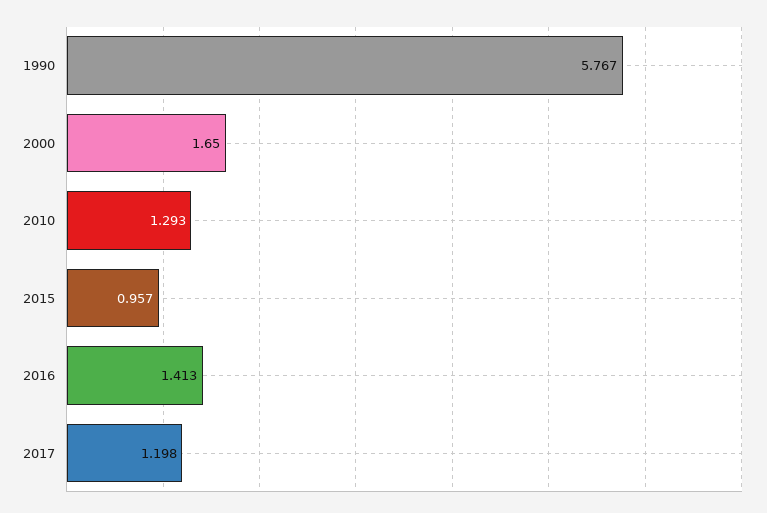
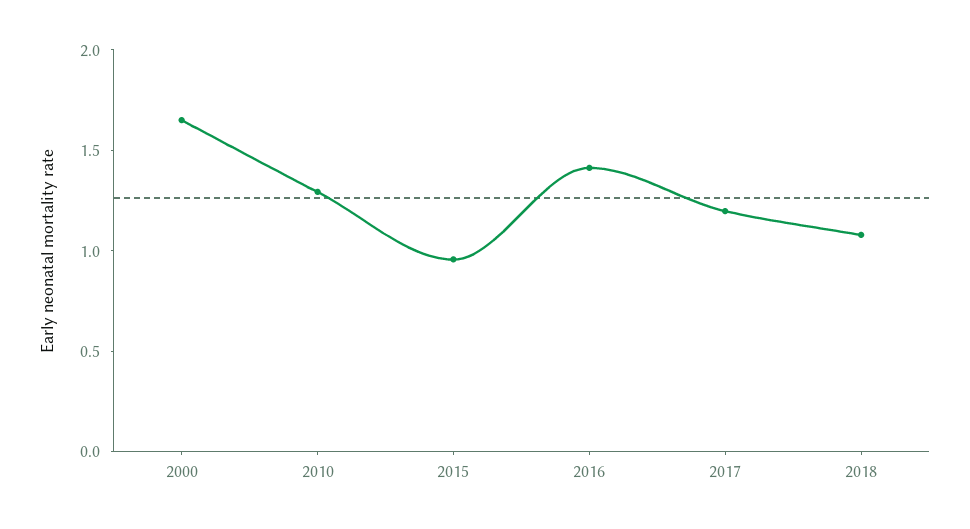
1990: 5.767 -> none
2018: none -> 1.1

